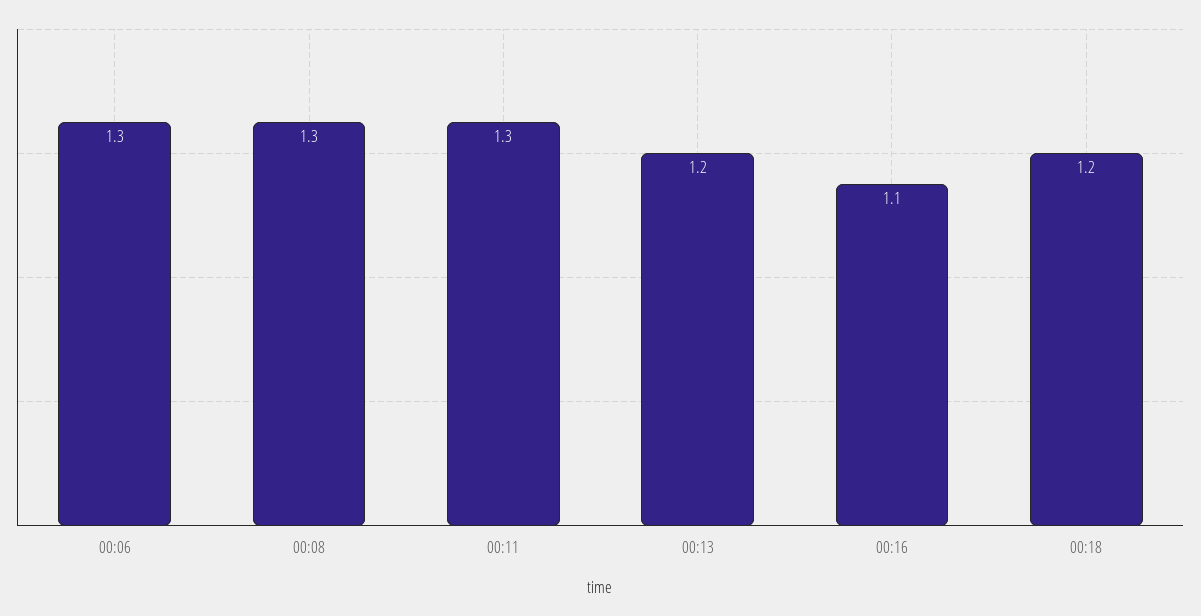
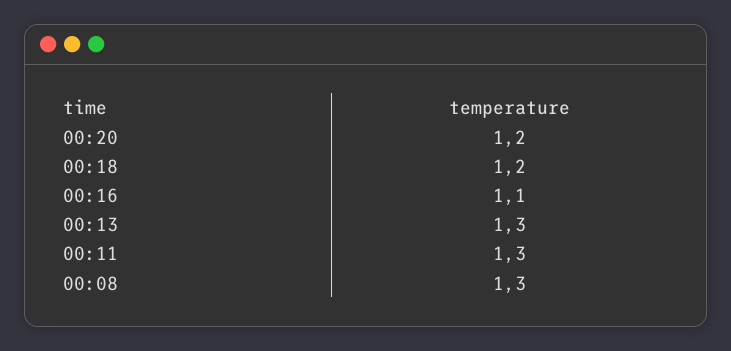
00:06: 1.3 -> none
00:13: 1.2 -> 1.3
00:20: none -> 1.2

